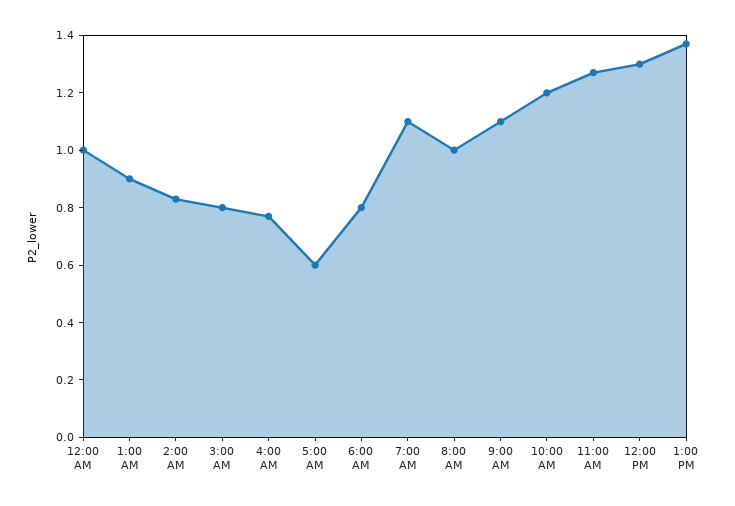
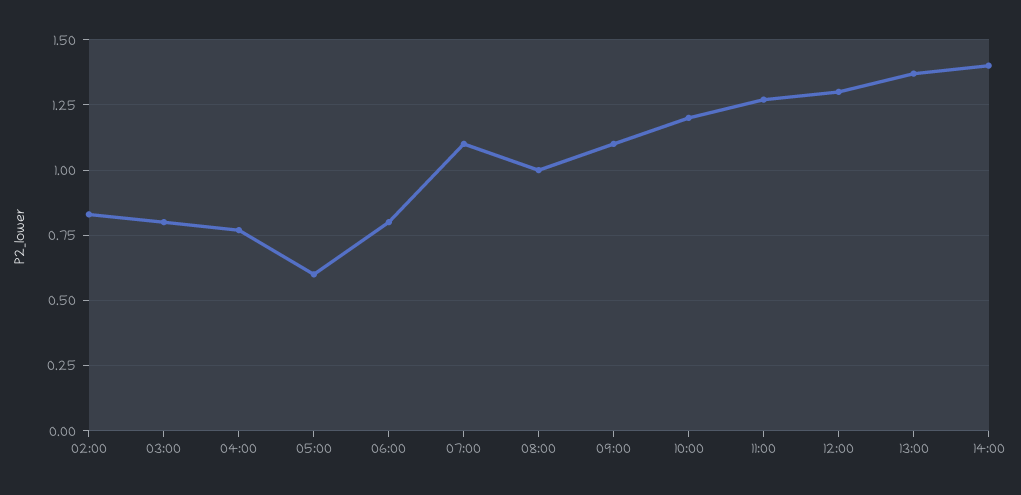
12:00 AM: 1 -> none
1:00 AM: 0.9 -> none
14:00: none -> 1.4

